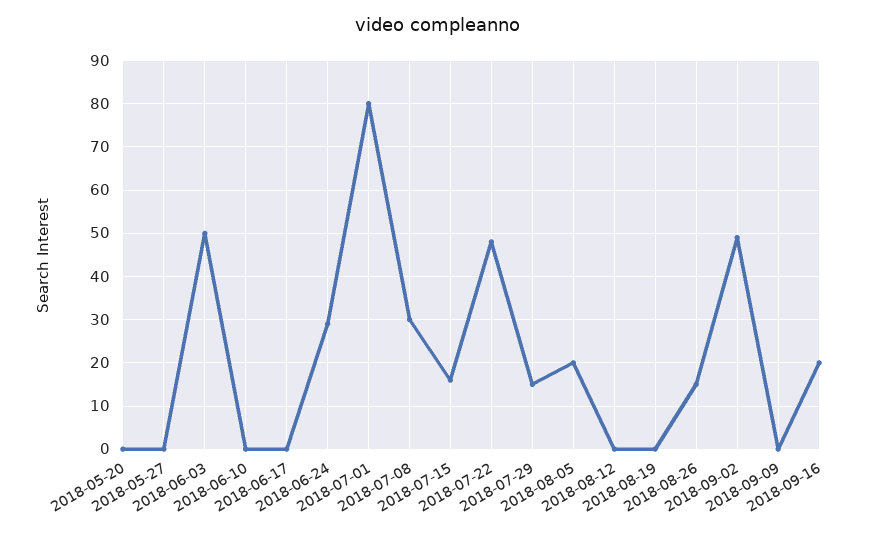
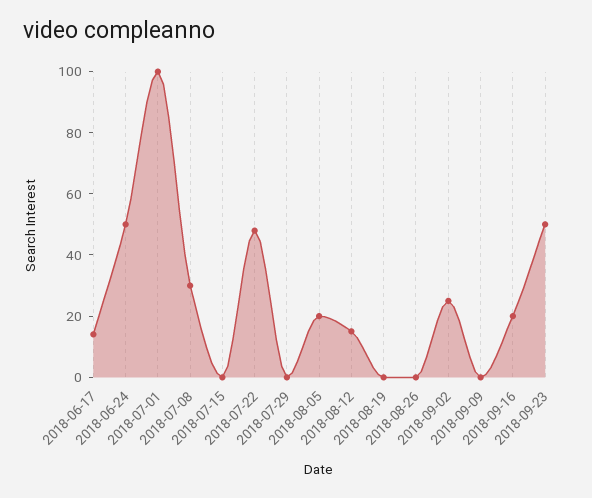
2018-05-20: 0 -> none
2018-05-27: 0 -> none
2018-06-03: 50 -> none
2018-06-10: 0 -> none
2018-06-17: 0 -> 15
2018-06-24: 30 -> 50
2018-07-01: 80 -> 100
2018-07-15: 15 -> 0
2018-07-29: 15 -> 0
2018-08-12: 0 -> 15
2018-08-26: 15 -> 0
2018-09-02: 50 -> 25
2018-09-23: none -> 50

